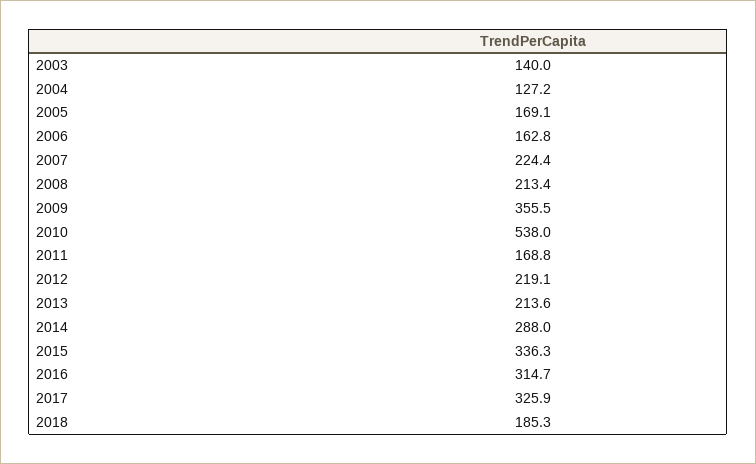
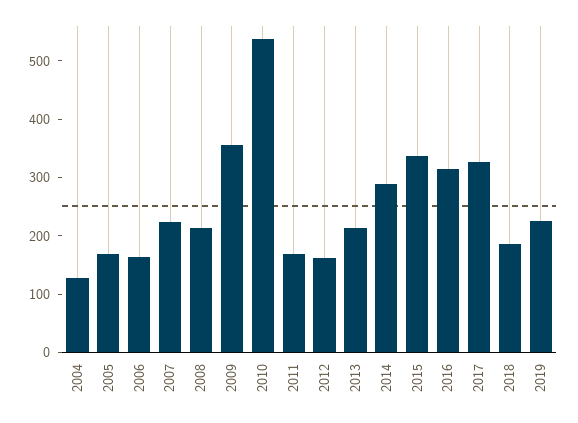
2003: 140 -> none
2012: 219.1 -> 160
2019: none -> 220

